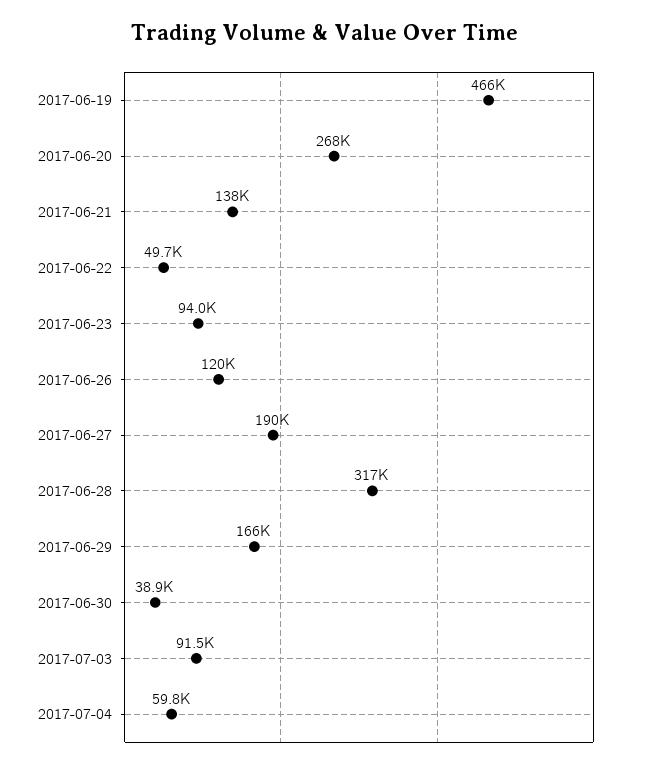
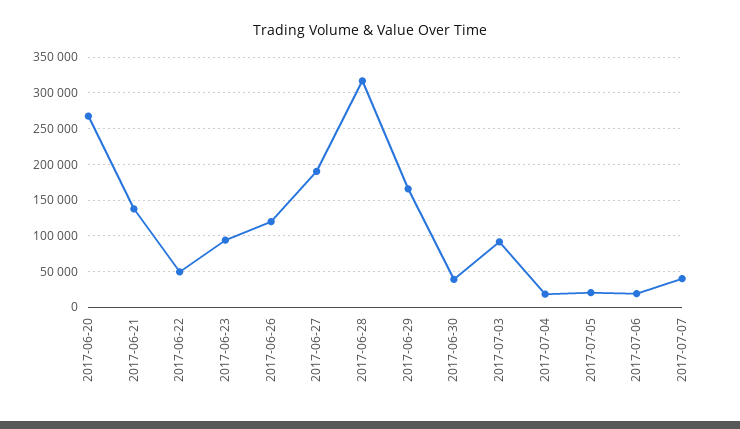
2017-06-19: 466000 -> none
2017-07-04: 59800 -> 20000
2017-07-05: none -> 20000
2017-07-06: none -> 20000
2017-07-07: none -> 40000

